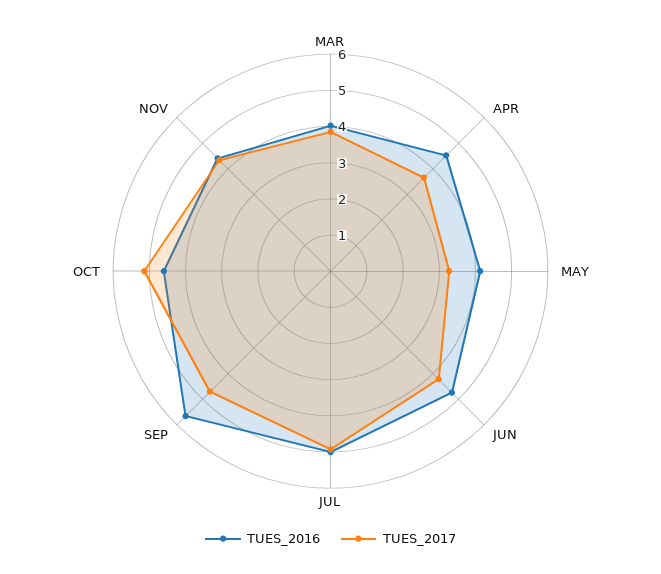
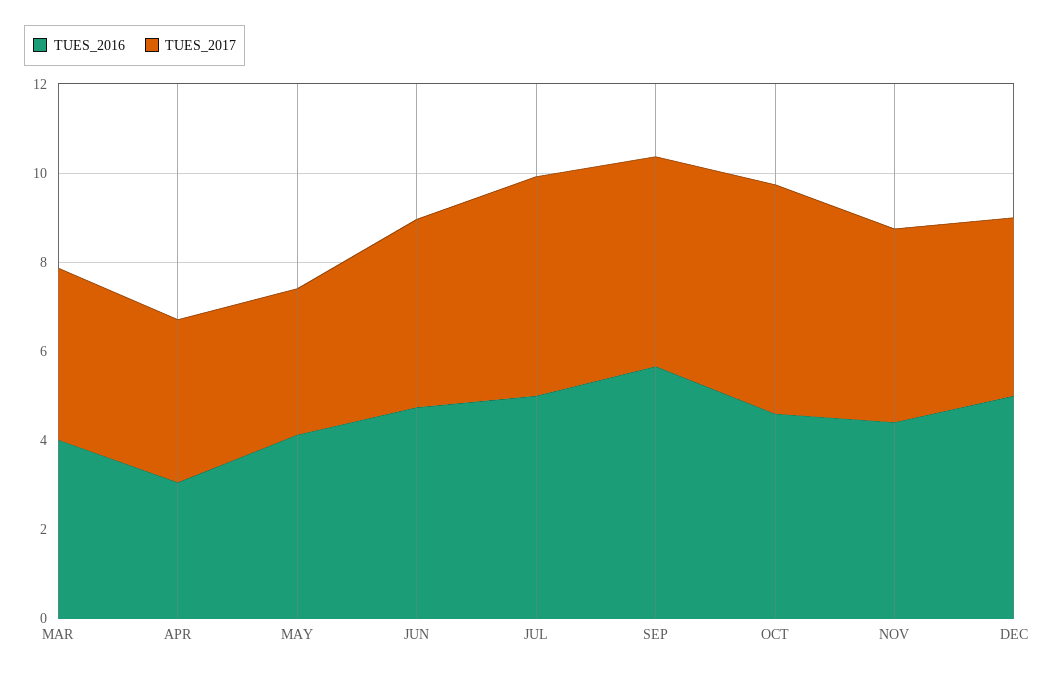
TUES_2016, APR: 4.5 -> 3
TUES_2016, DEC: none -> 5
TUES_2017, DEC: none -> 4

